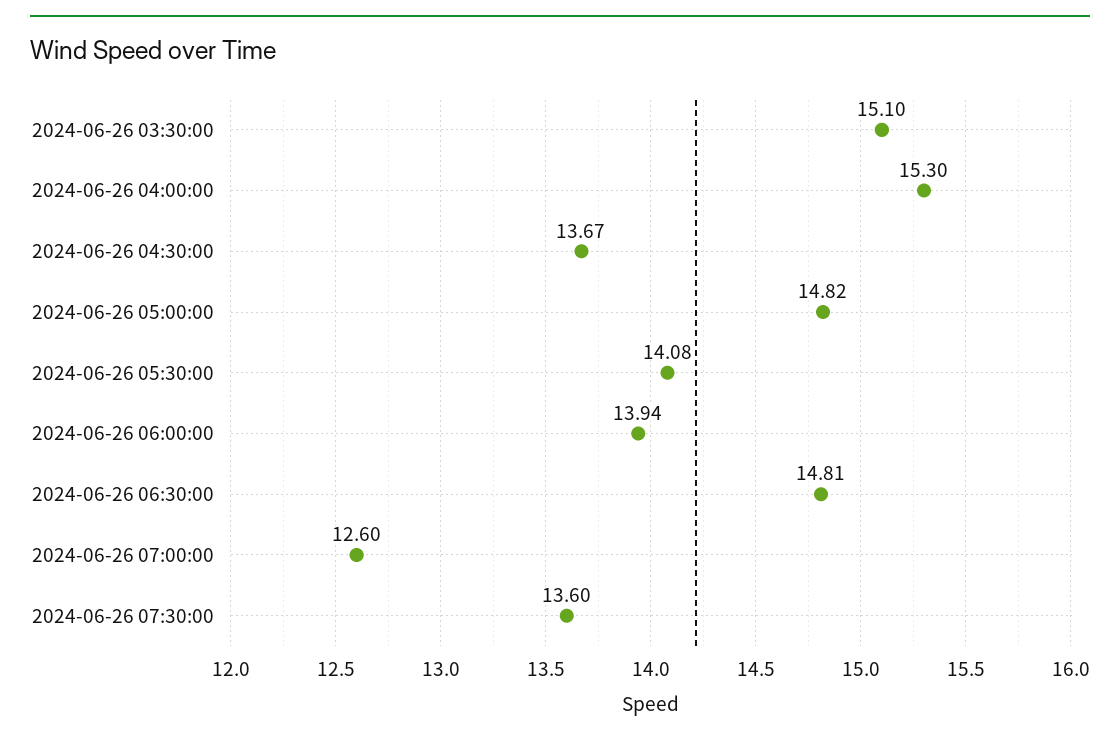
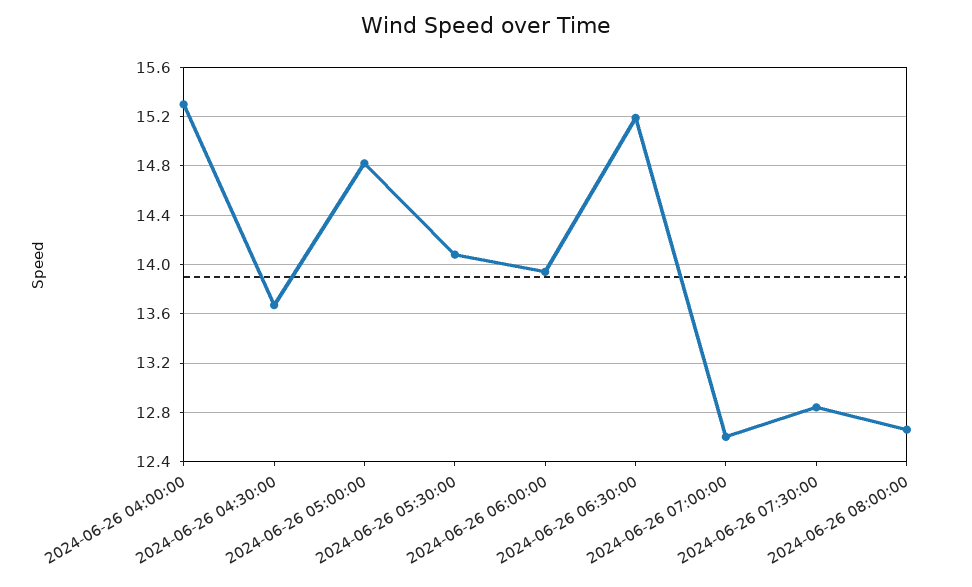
2024-06-26 03:30:00: 15.1 -> none
2024-06-26 06:30:00: 14.81 -> 15.2
2024-06-26 07:30:00: 13.6 -> 12.85
2024-06-26 08:00:00: none -> 12.65

